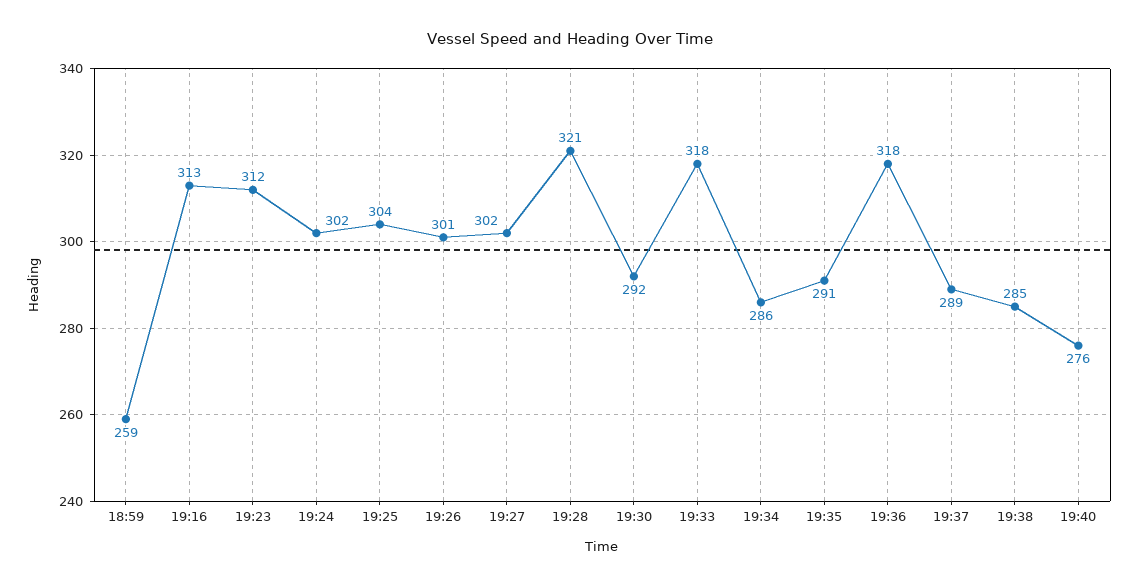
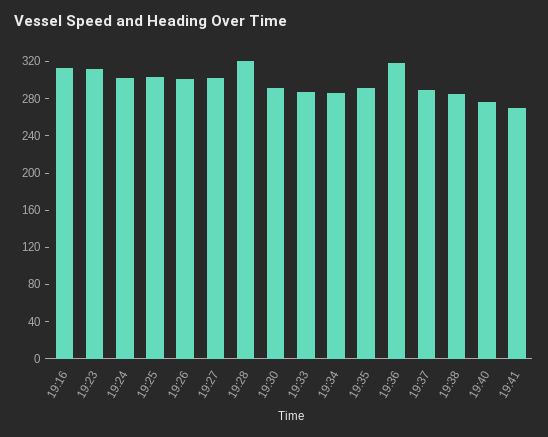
18:59: 259 -> none
19:33: 318 -> 290
19:41: none -> 270

